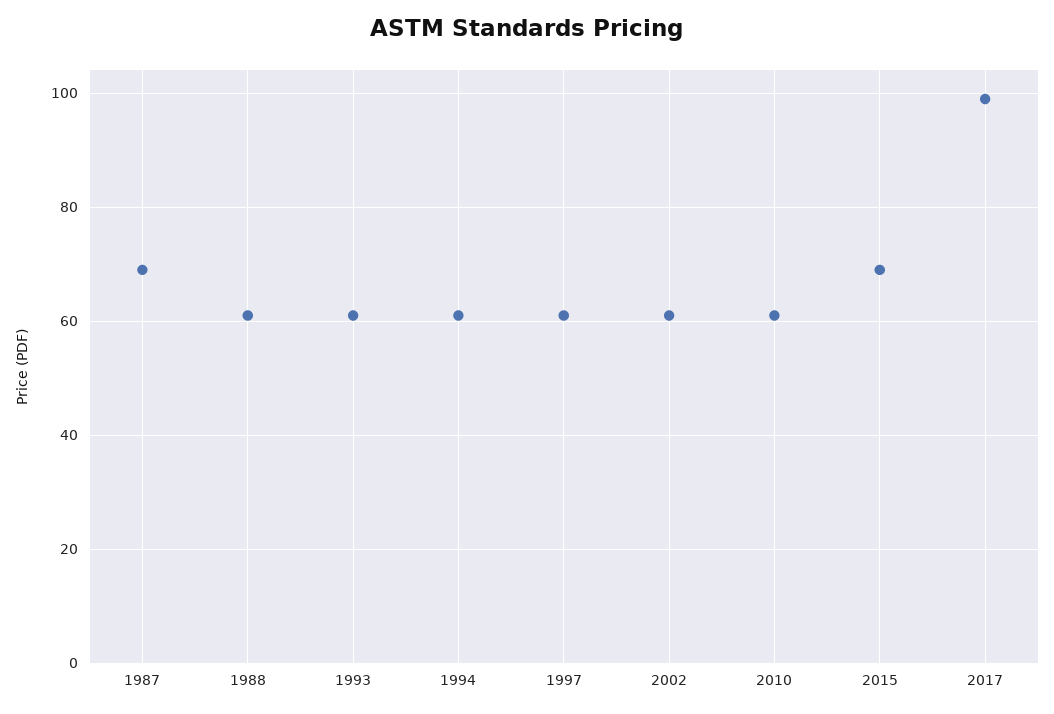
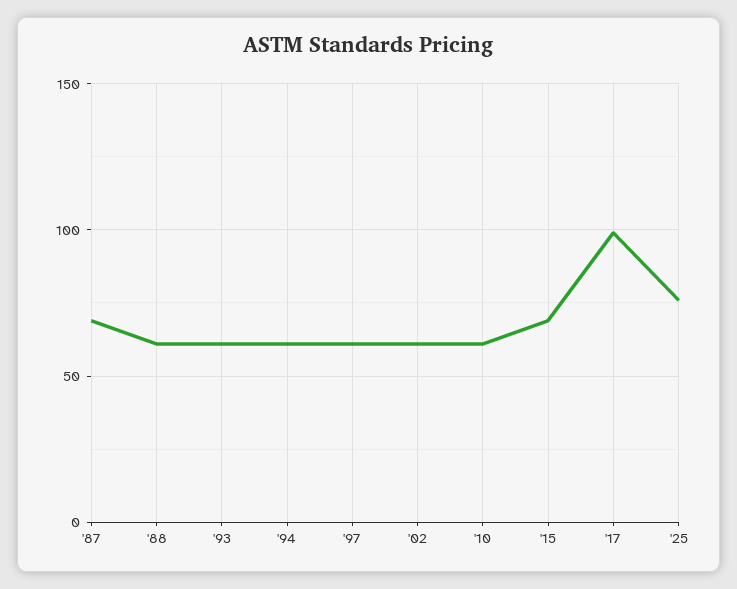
'25: none -> 75

